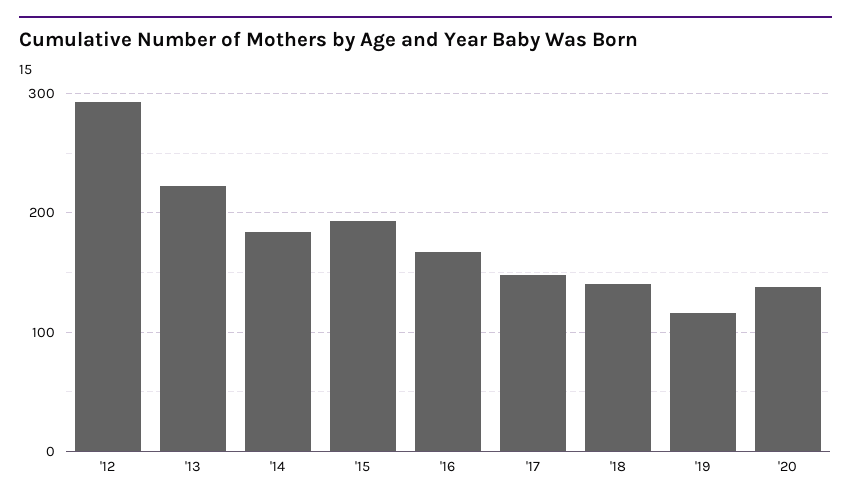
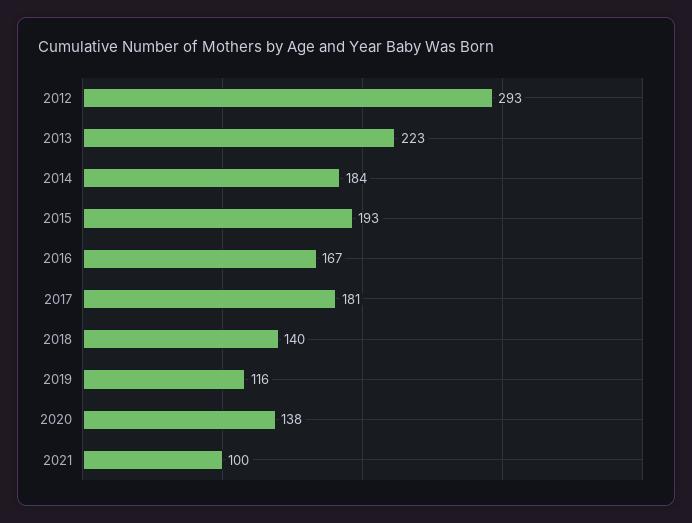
'17: 150 -> 181
2021: none -> 100

